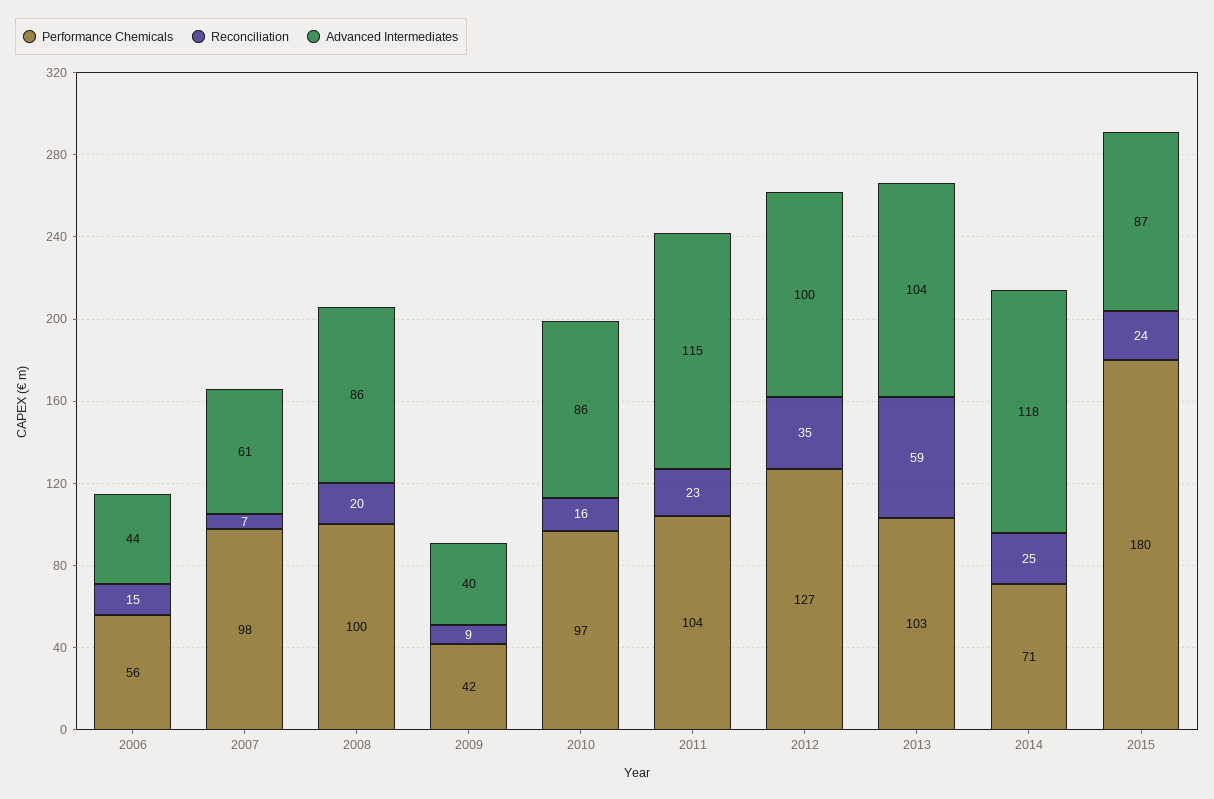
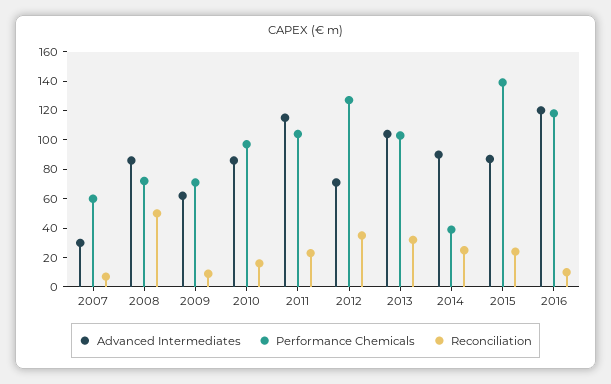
Performance Chemicals, 2006: 56 -> none
Reconciliation, 2006: 15 -> none
Advanced Intermediates, 2006: 44 -> none
Performance Chemicals, 2007: 98 -> 60
Advanced Intermediates, 2007: 61 -> 30
Performance Chemicals, 2008: 100 -> 70
Reconciliation, 2008: 20 -> 50
Performance Chemicals, 2009: 42 -> 70
Advanced Intermediates, 2009: 40 -> 60
Advanced Intermediates, 2012: 100 -> 70
Reconciliation, 2013: 59 -> 30
Performance Chemicals, 2014: 71 -> 40
Advanced Intermediates, 2014: 118 -> 90
Performance Chemicals, 2015: 180 -> 140
Advanced Intermediates, 2016: none -> 120
Performance Chemicals, 2016: none -> 120
Reconciliation, 2016: none -> 10

